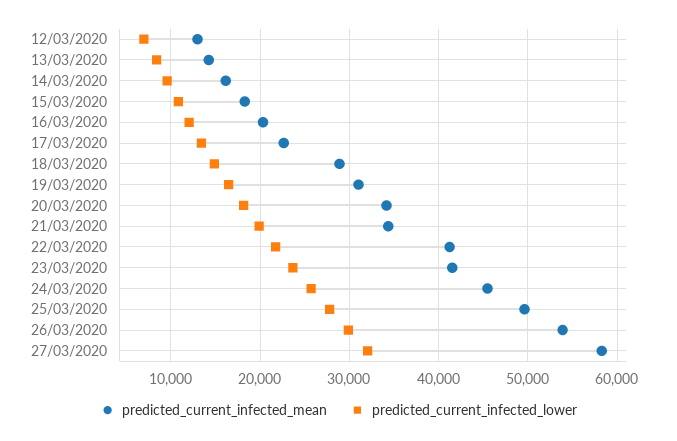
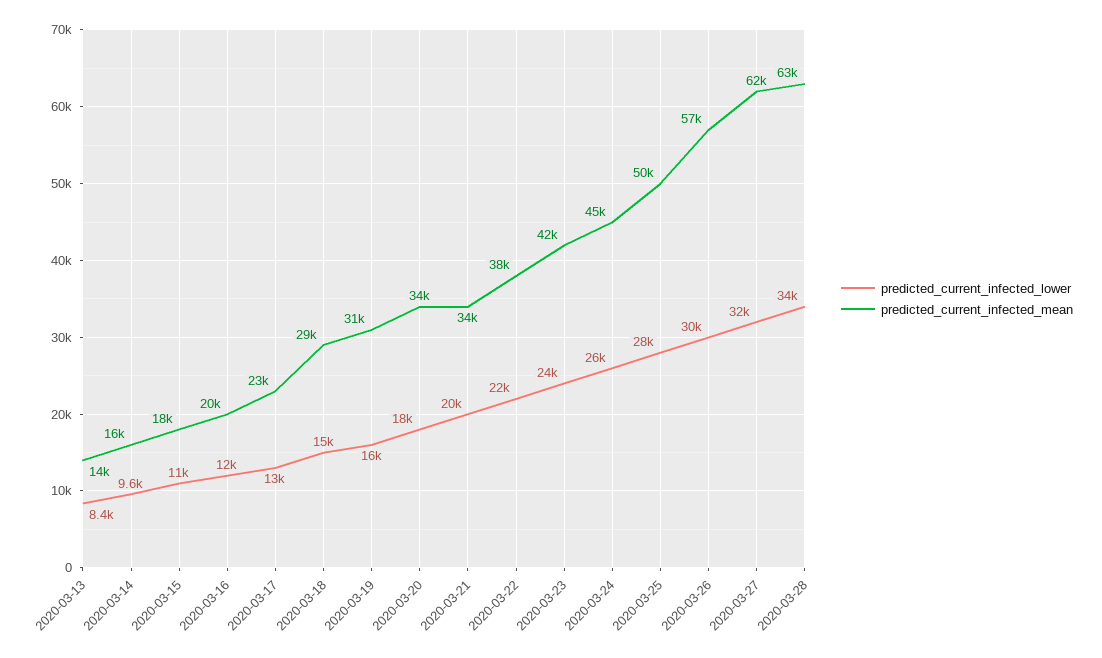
predicted_current_infected_mean, 12/03/2020: 13000 -> none
predicted_current_infected_lower, 12/03/2020: 7000 -> none
predicted_current_infected_mean, 22/03/2020: 41000 -> 38000
predicted_current_infected_mean, 26/03/2020: 54000 -> 57000
predicted_current_infected_mean, 27/03/2020: 58000 -> 62000
predicted_current_infected_lower, 2020-03-28: none -> 34000
predicted_current_infected_mean, 2020-03-28: none -> 63000

